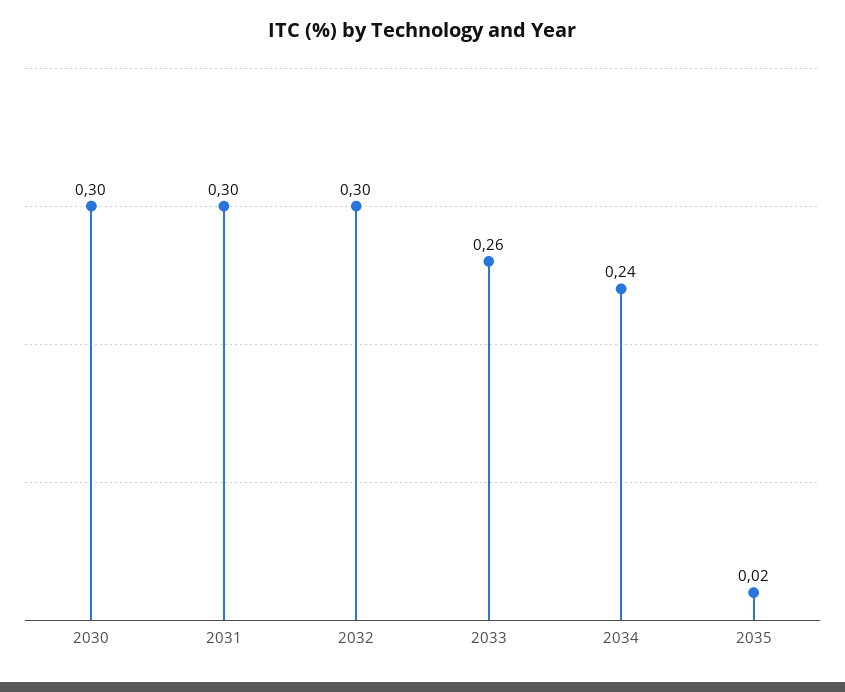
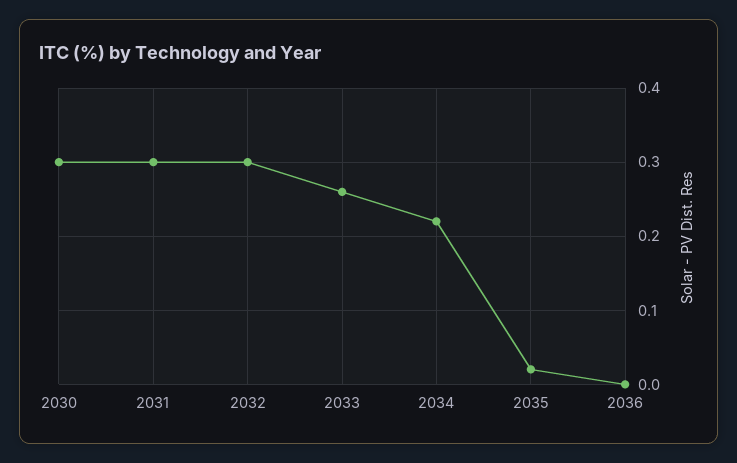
2034: 0.24 -> 0.22
2036: none -> 0

